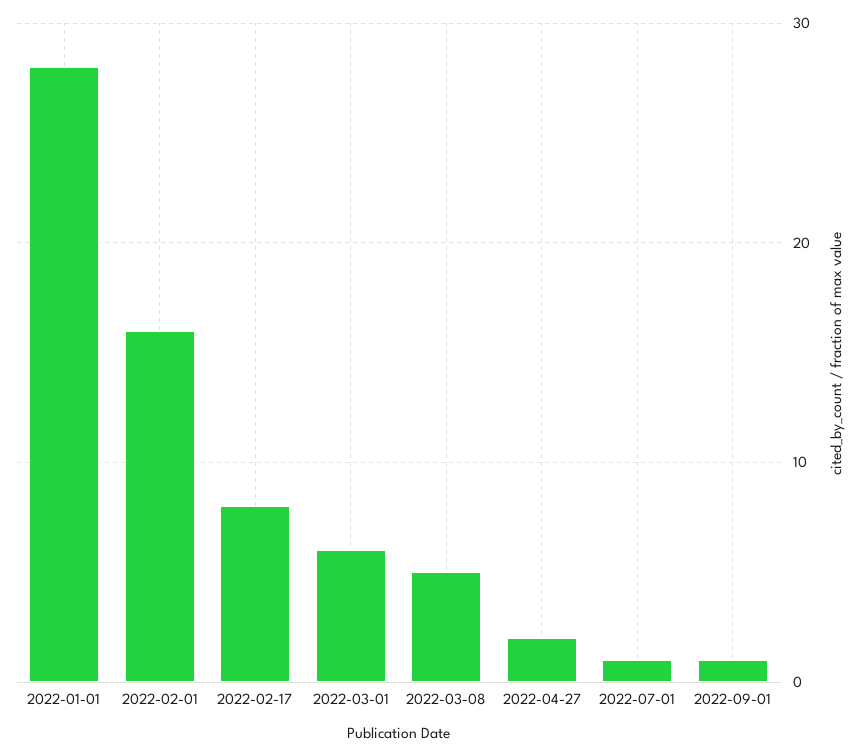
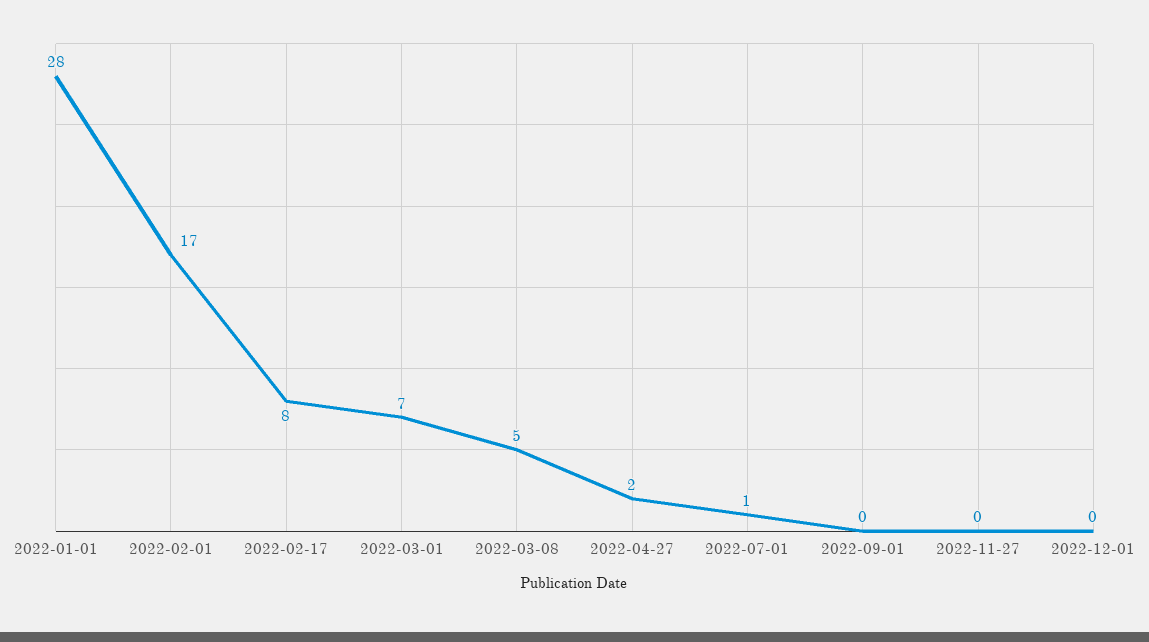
2022-02-01: 16 -> 17
2022-03-01: 6 -> 7
2022-09-01: 1 -> 0
2022-11-27: none -> 0
2022-12-01: none -> 0

